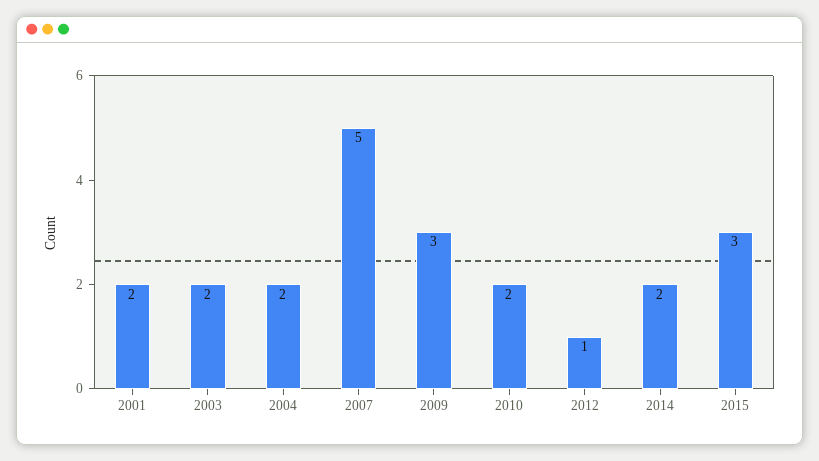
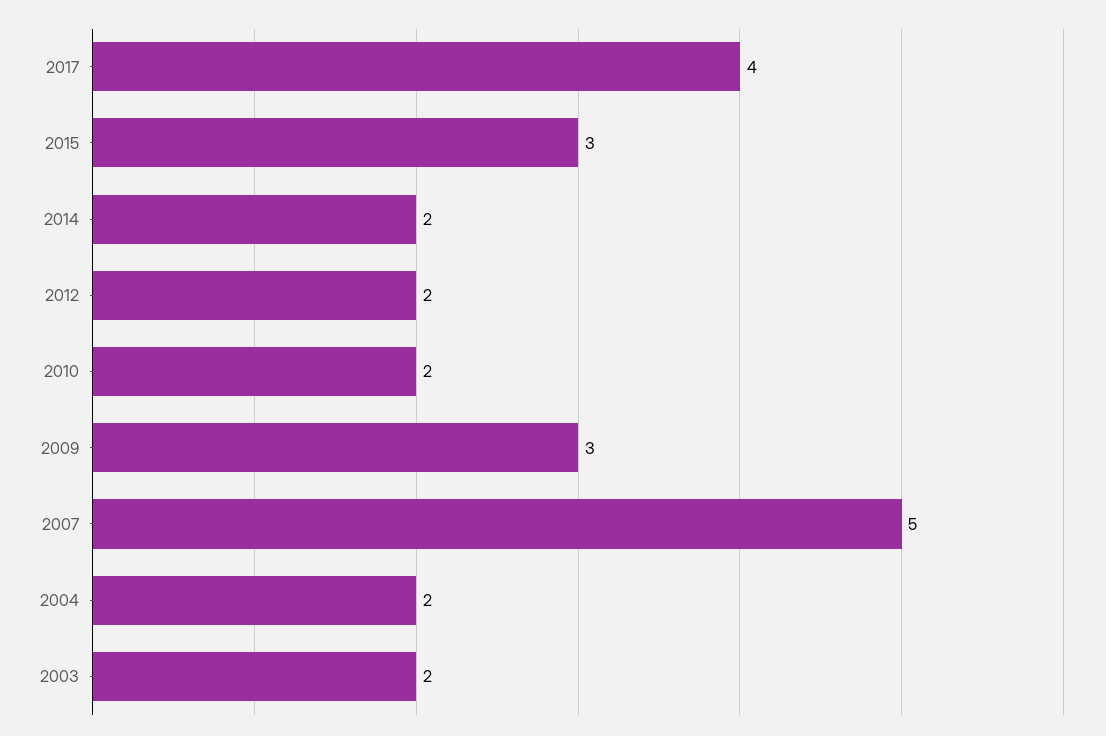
2001: 2 -> none
2012: 1 -> 2
2017: none -> 4

